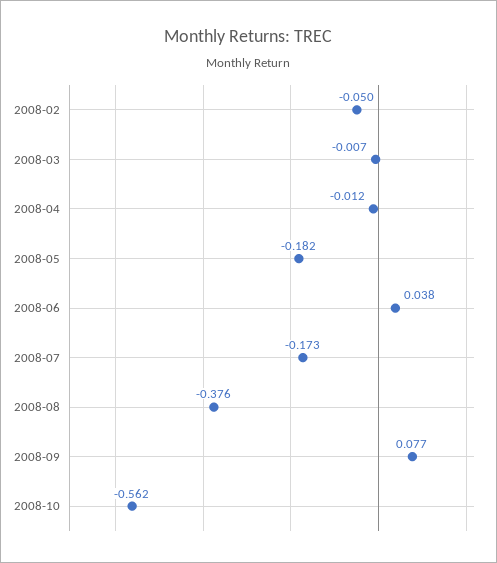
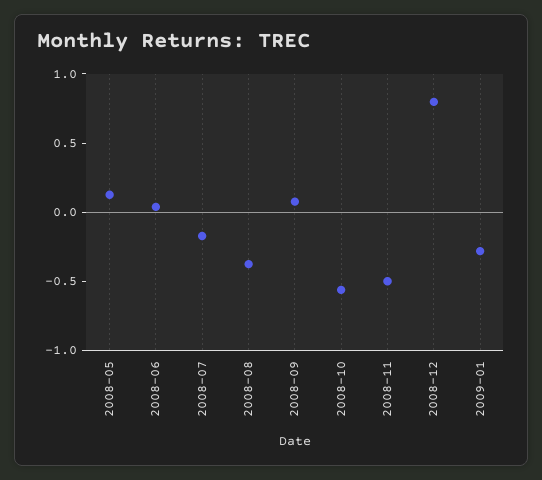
2008-02: -0.05 -> none
2008-03: -0.007 -> none
2008-04: -0.012 -> none
2008-05: -0.182 -> 0.1
2008-11: none -> -0.5
2008-12: none -> 0.8
2009-01: none -> -0.3

